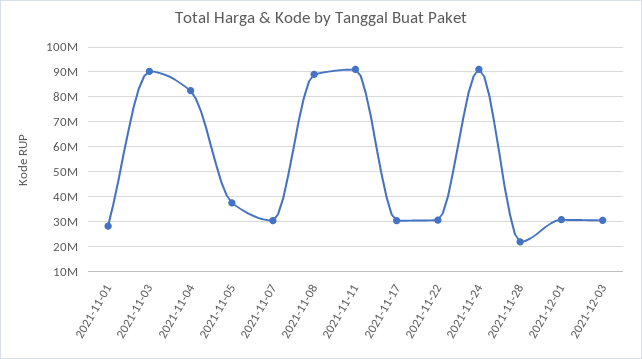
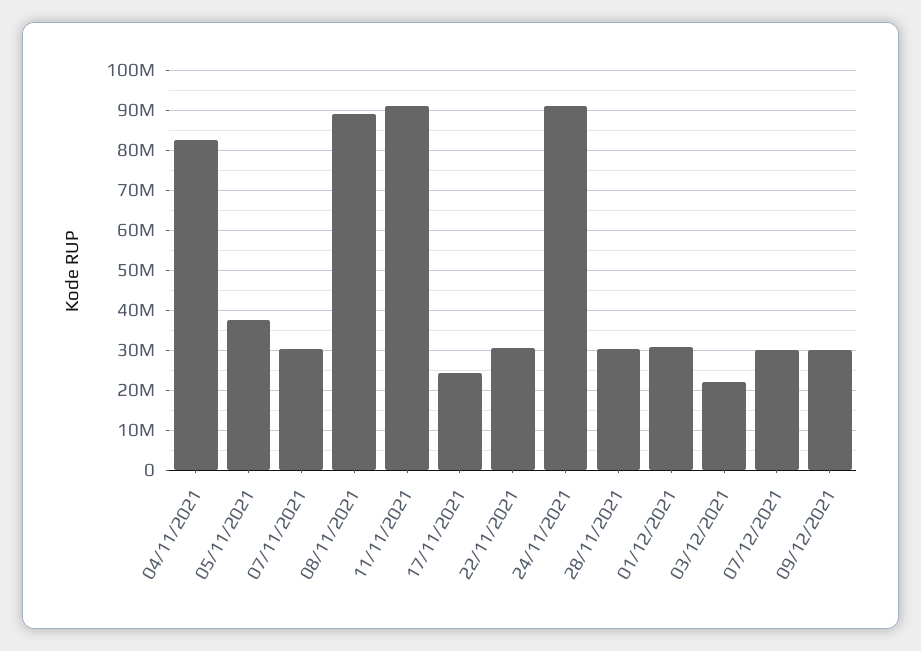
2021-11-01: 27500000 -> none
2021-11-03: 90000000 -> none
2021-11-17: 30000000 -> 24000000
2021-11-28: 22500000 -> 30000000
2021-12-03: 30000000 -> 22000000
07/12/2021: none -> 30000000
09/12/2021: none -> 30000000

